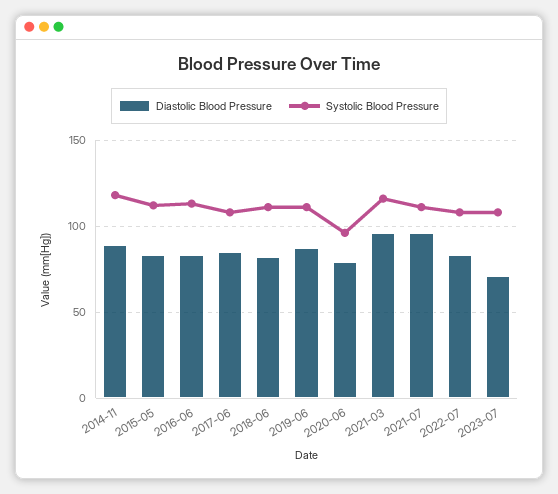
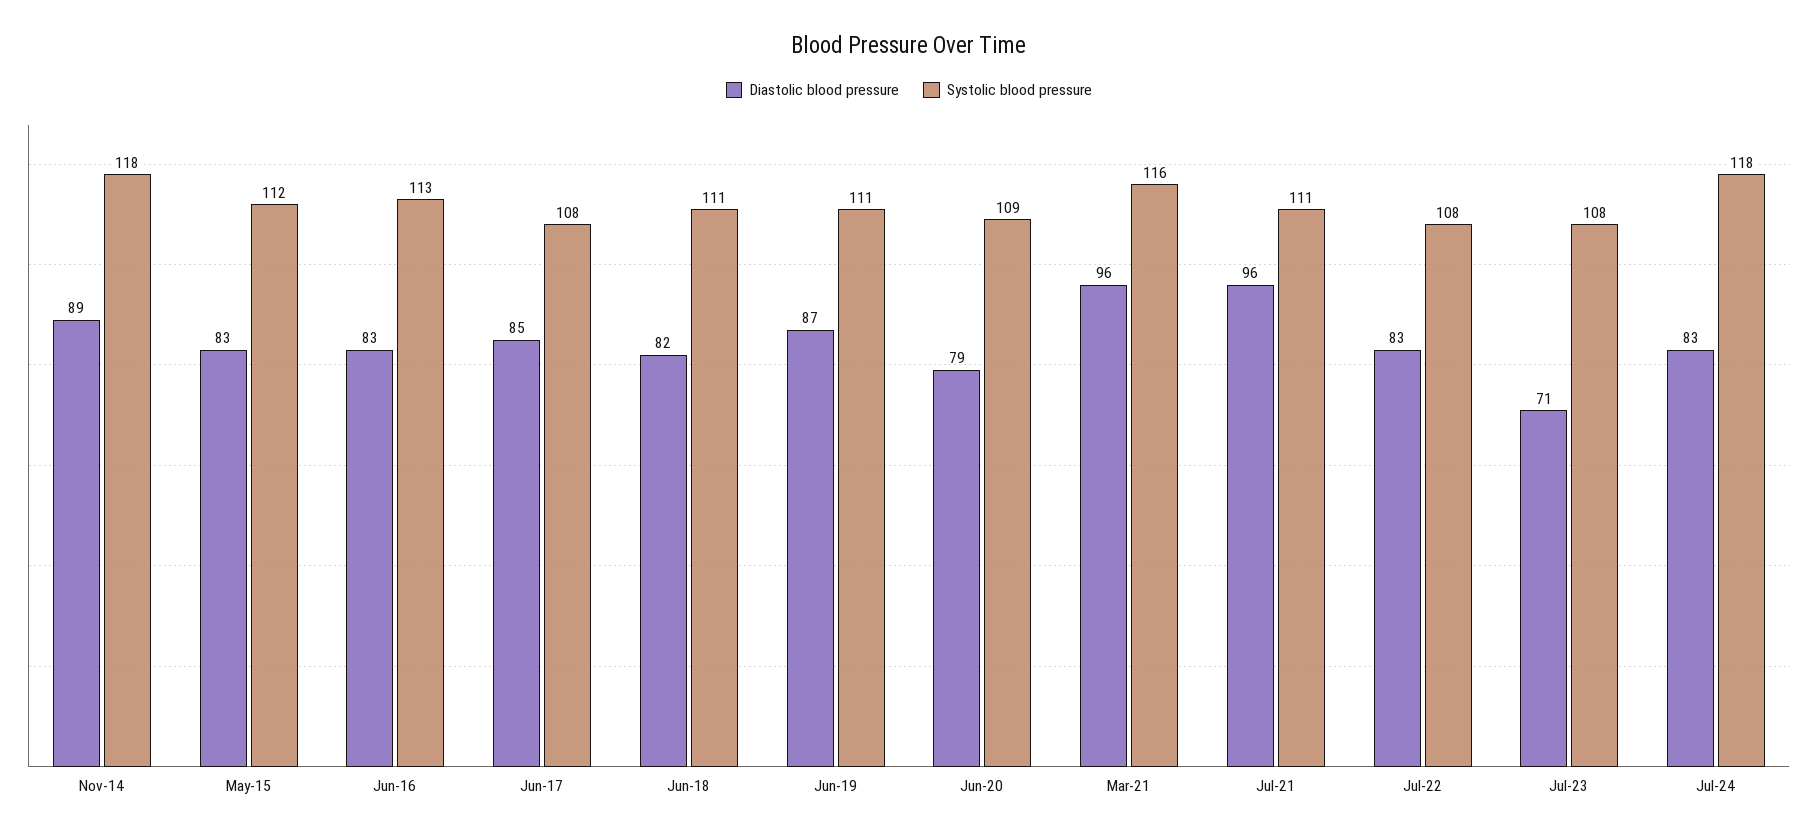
Systolic Blood Pressure, 2020-06: 95 -> 109
Diastolic Blood Pressure, Jul-24: none -> 83
Systolic Blood Pressure, Jul-24: none -> 118

